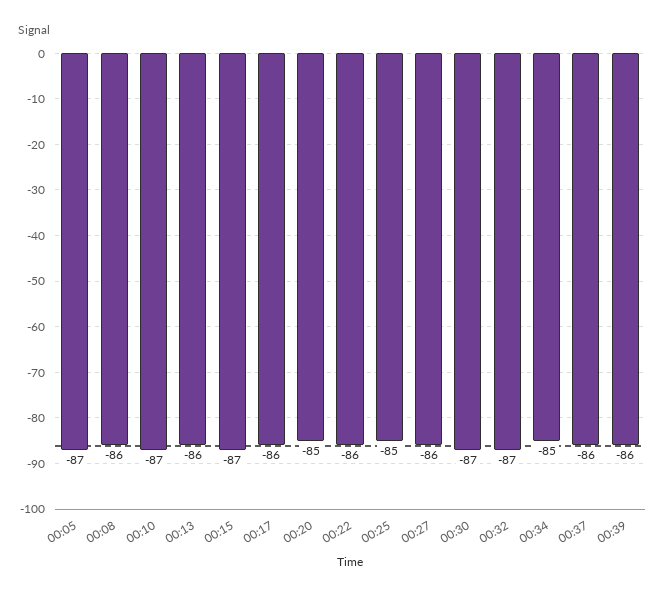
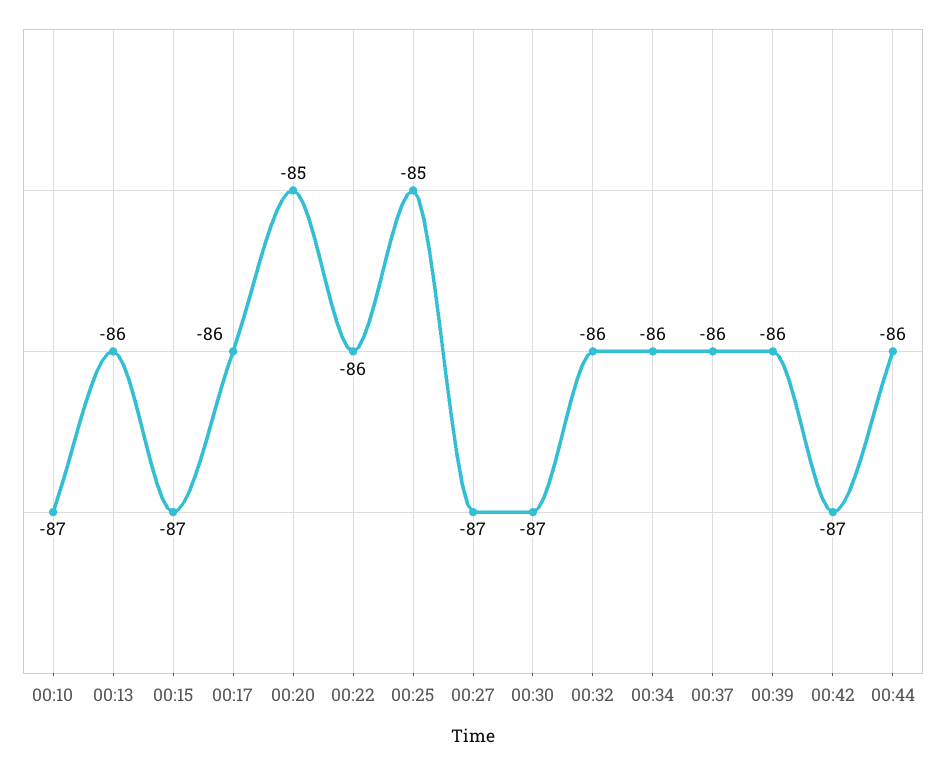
00:05: -87 -> none
00:08: -86 -> none
00:27: -86 -> -87
00:32: -87 -> -86
00:34: -85 -> -86
00:42: none -> -87
00:44: none -> -86

